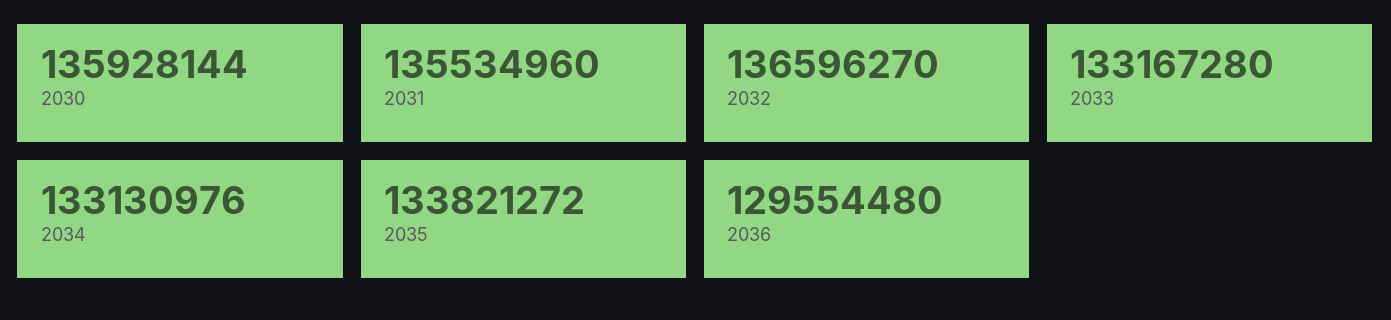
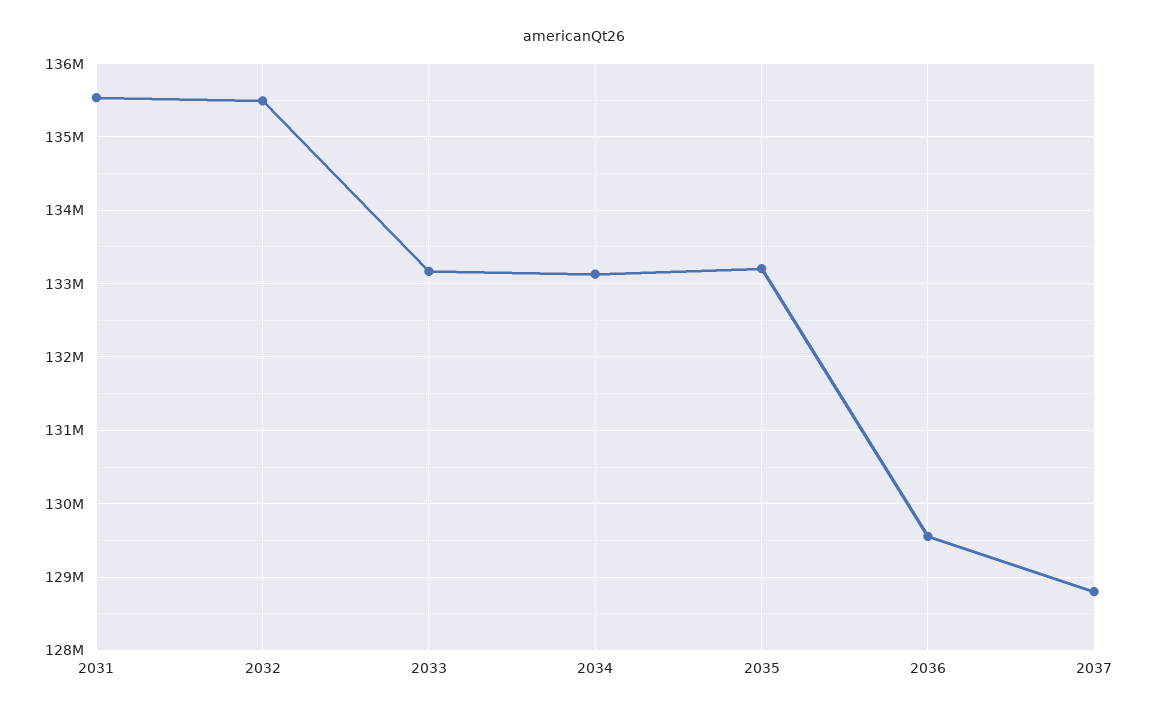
2030: 135928144 -> none
2032: 136596270 -> 135500000
2035: 133821272 -> 133200000
2037: none -> 128800000

